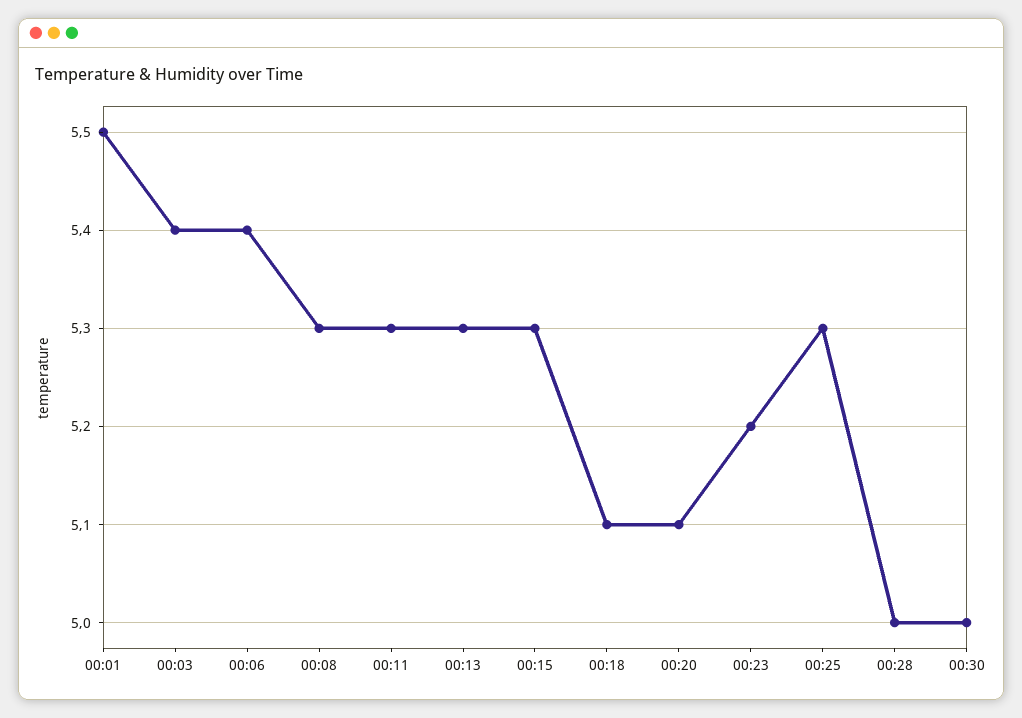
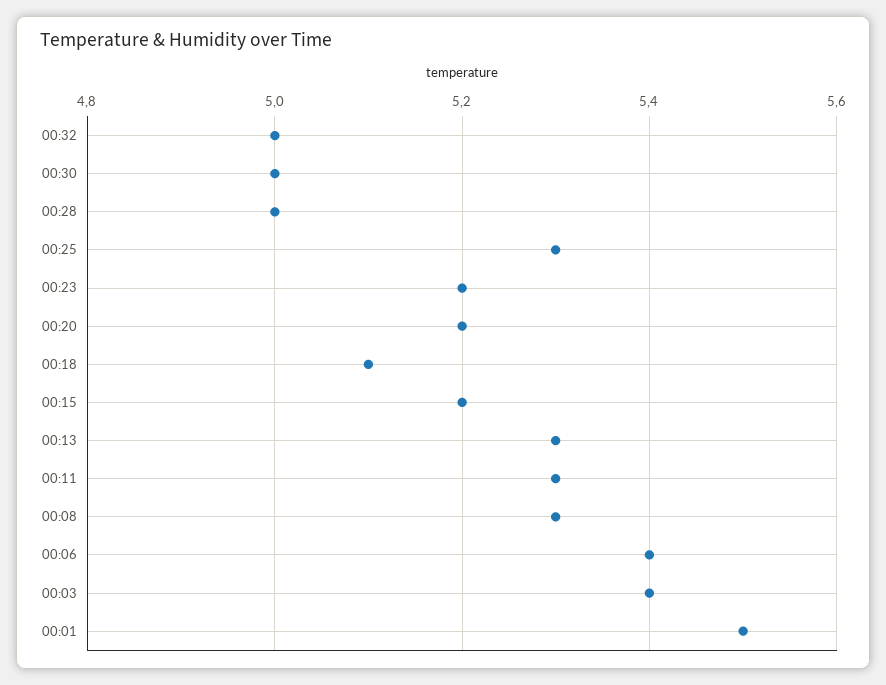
00:15: 5.3 -> 5.2
00:20: 5.1 -> 5.2
00:32: none -> 5

